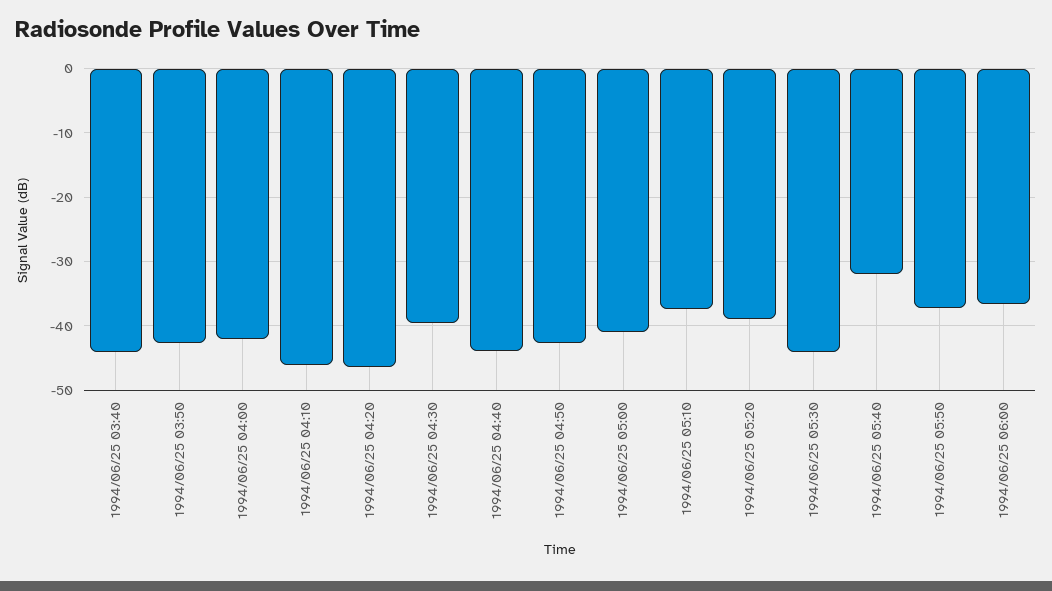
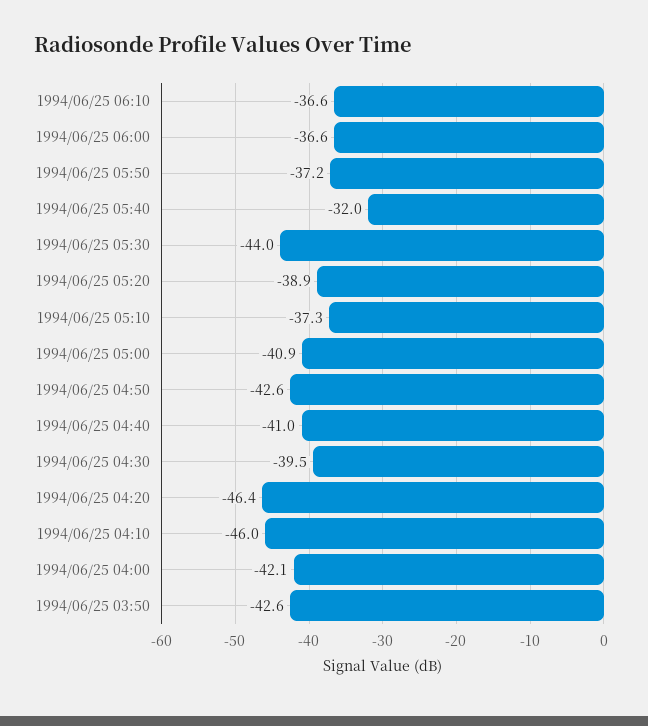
1994/06/25 03:40: -44 -> none
1994/06/25 04:40: -44 -> -41
1994/06/25 06:10: none -> -36.6

